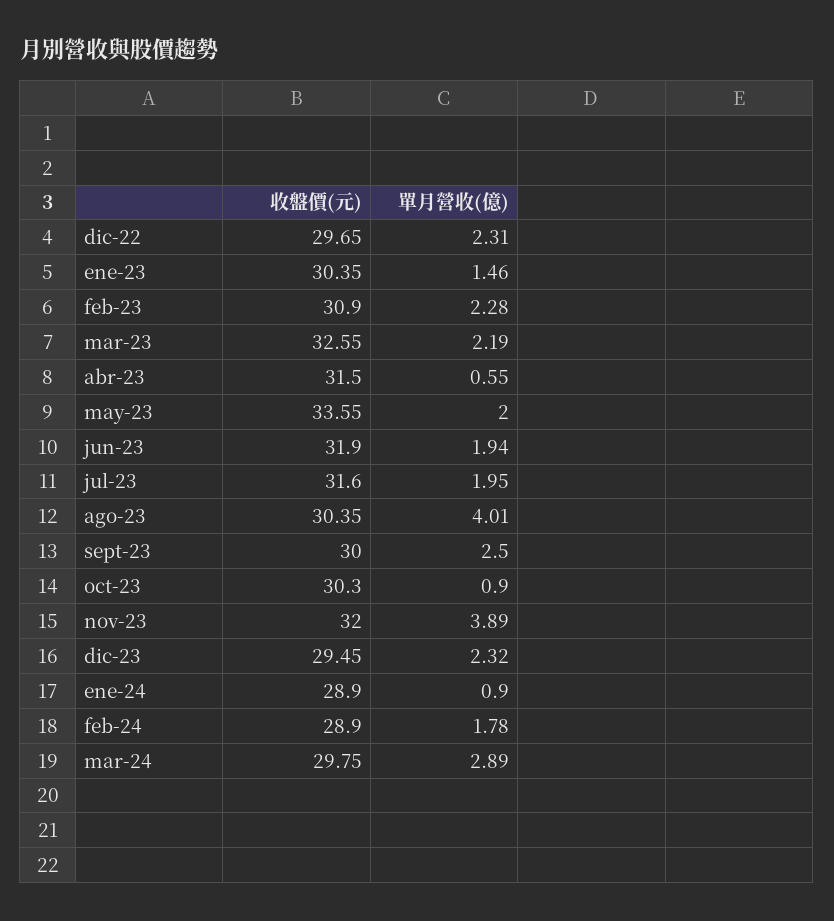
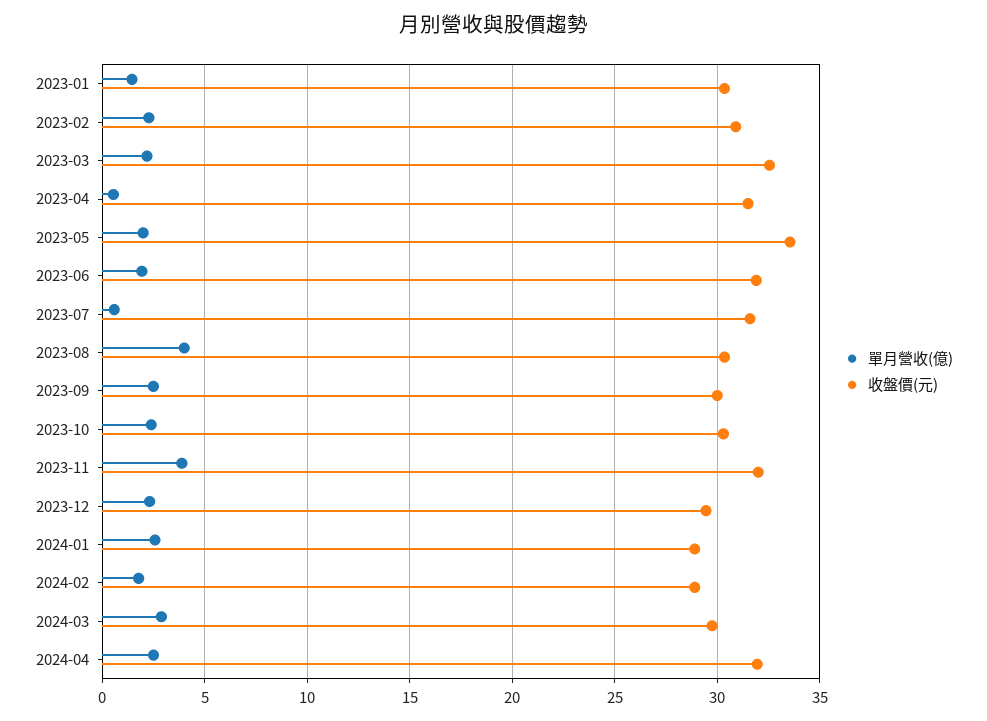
收盤價(元), dic-22: 29.65 -> none
單月營收(億), dic-22: 2.31 -> none
單月營收(億), jul-23: 1.95 -> 0.5
單月營收(億), oct-23: 0.9 -> 2.5
單月營收(億), ene-24: 0.9 -> 2.5
單月營收(億), 2024-04: none -> 2.5
收盤價(元), 2024-04: none -> 32

